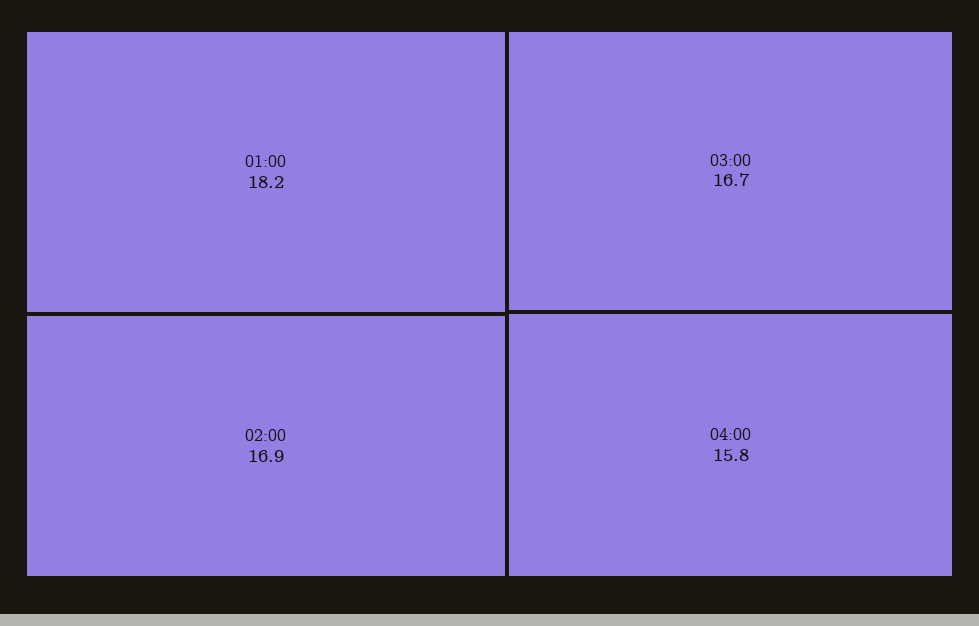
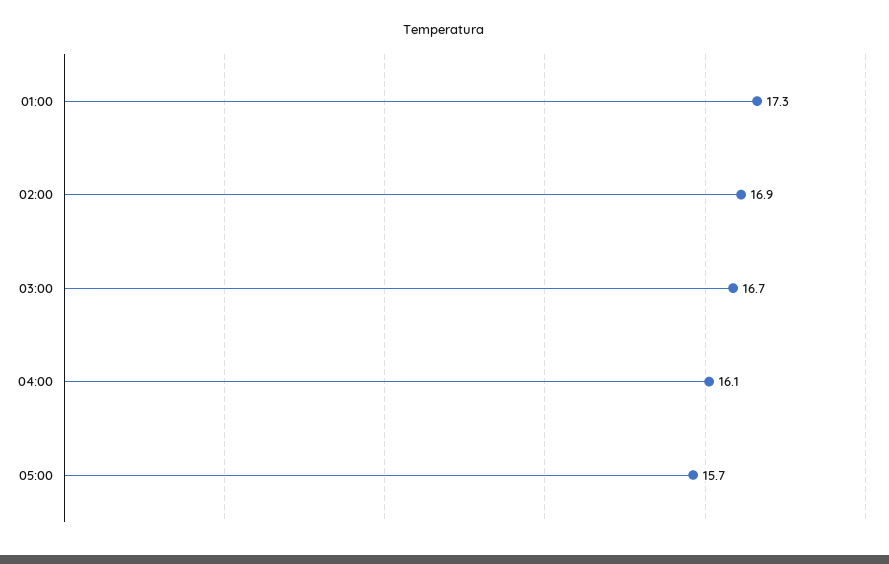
01:00: 18.2 -> 17.3
04:00: 15.8 -> 16.1
05:00: none -> 15.7

